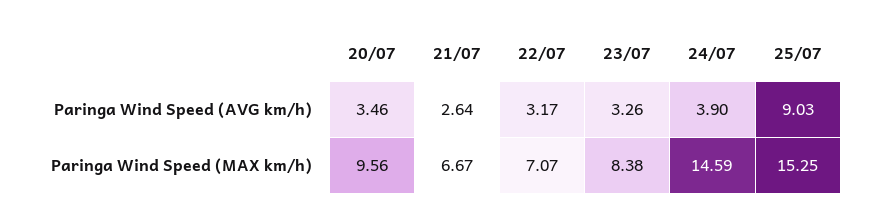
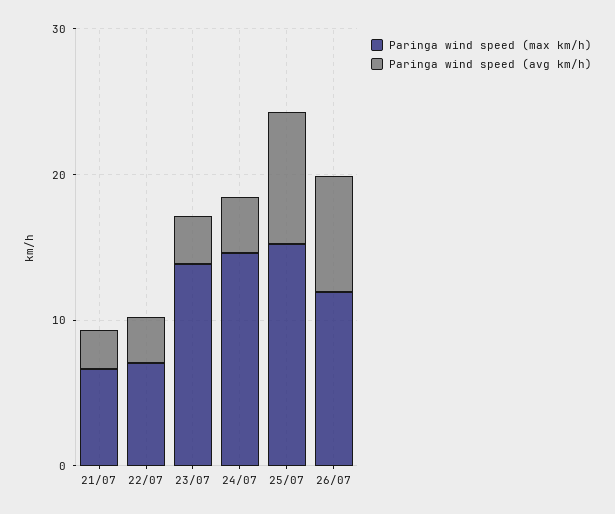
Paringa Wind Speed (AVG km/h), 20/07: 3.46 -> none
Paringa Wind Speed (MAX km/h), 20/07: 9.56 -> none
Paringa Wind Speed (MAX km/h), 23/07: 8.38 -> 14
Paringa Wind Speed (MAX km/h), 26/07: none -> 12
Paringa Wind Speed (AVG km/h), 26/07: none -> 8

